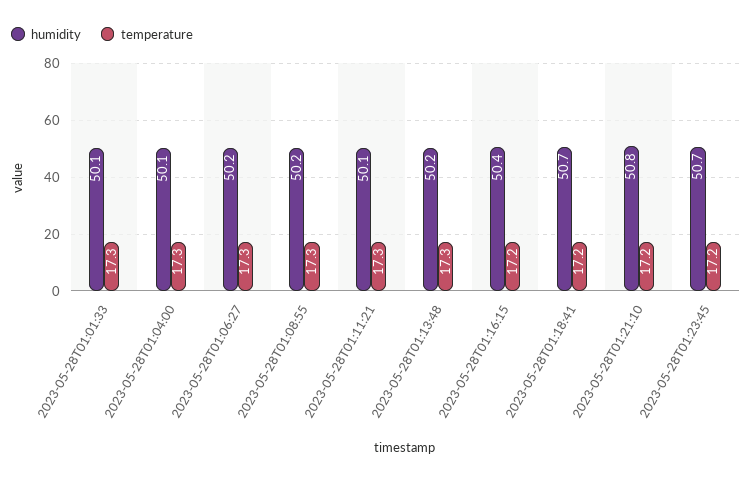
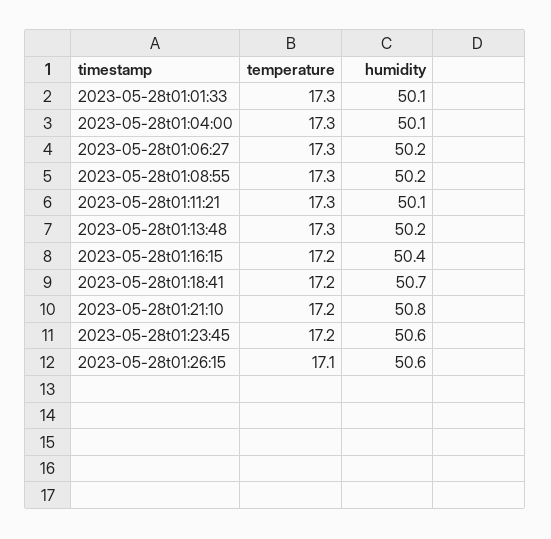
humidity, 2023-05-28T01:23:45: 50.7 -> 50.6
temperature, 2023-05-28t01:26:15: none -> 17.1
humidity, 2023-05-28t01:26:15: none -> 50.6

